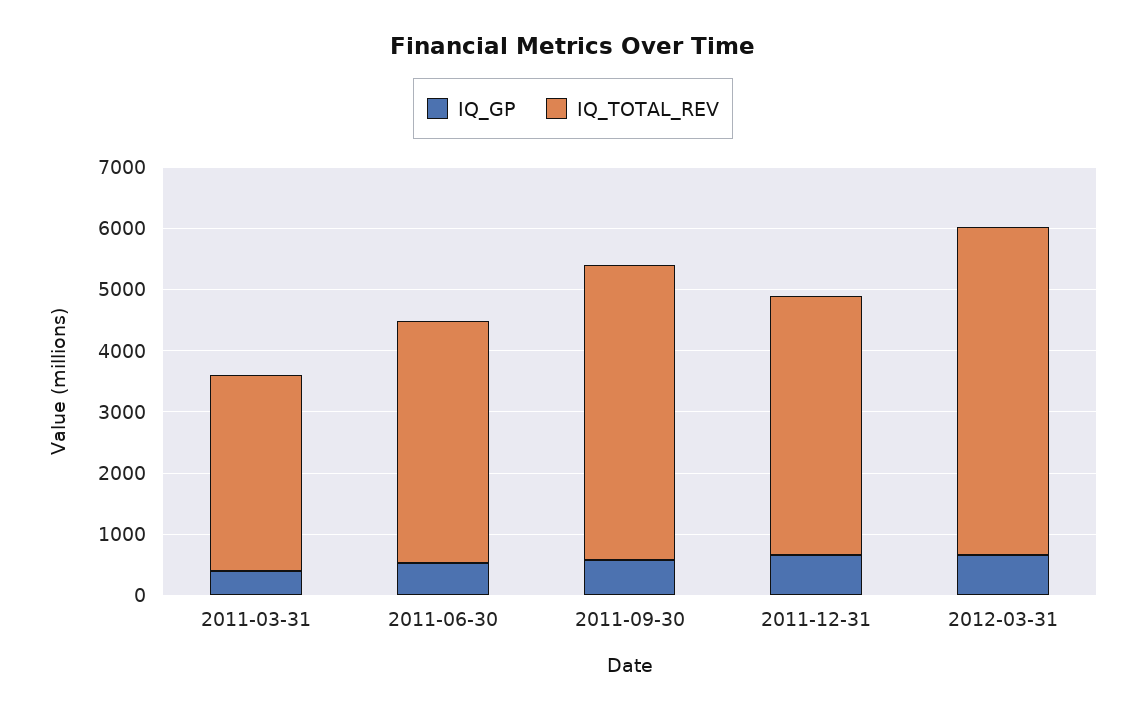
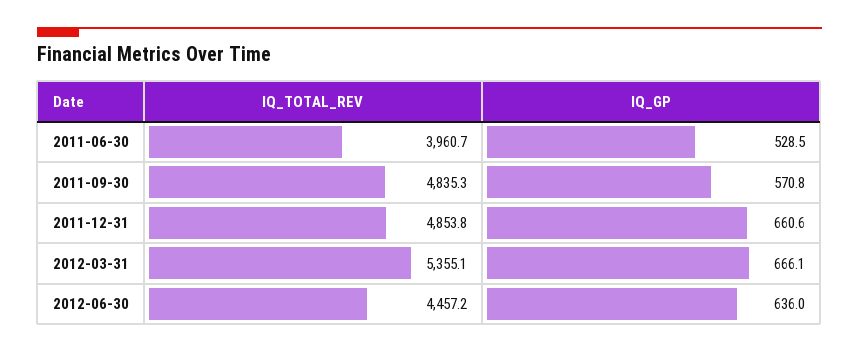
IQ_GP, 2011-03-31: 400 -> none
IQ_TOTAL_REV, 2011-03-31: 3200 -> none
IQ_TOTAL_REV, 2011-12-31: 4200 -> 4853.8
IQ_TOTAL_REV, 2012-06-30: none -> 4457.2
IQ_GP, 2012-06-30: none -> 636

